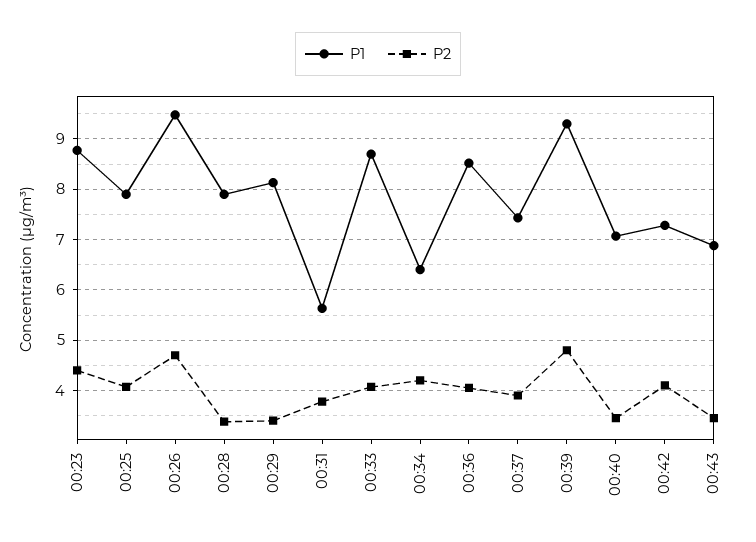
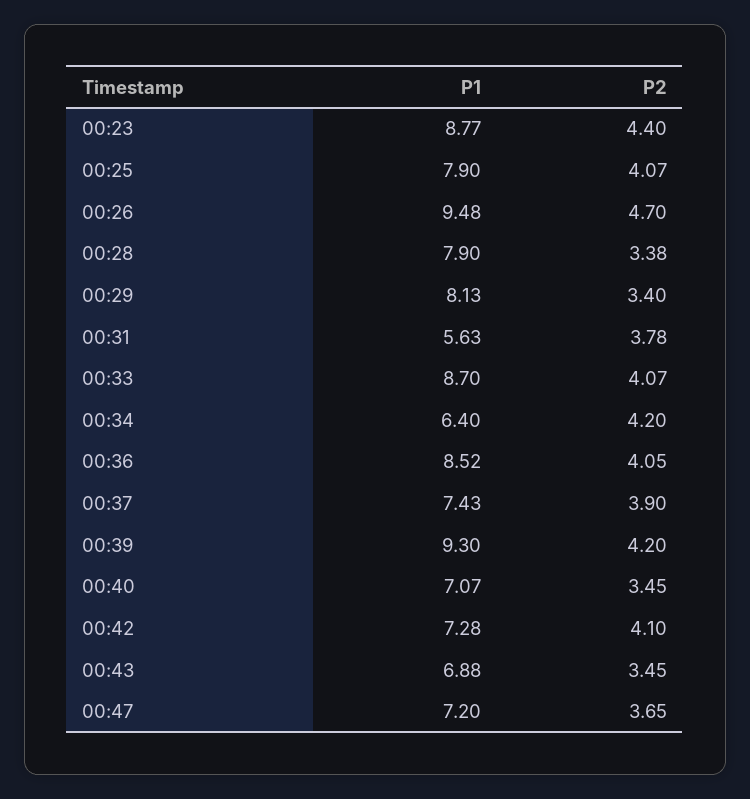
P2, 00:39: 4.8 -> 4.2
P1, 00:47: none -> 7.2
P2, 00:47: none -> 3.65

